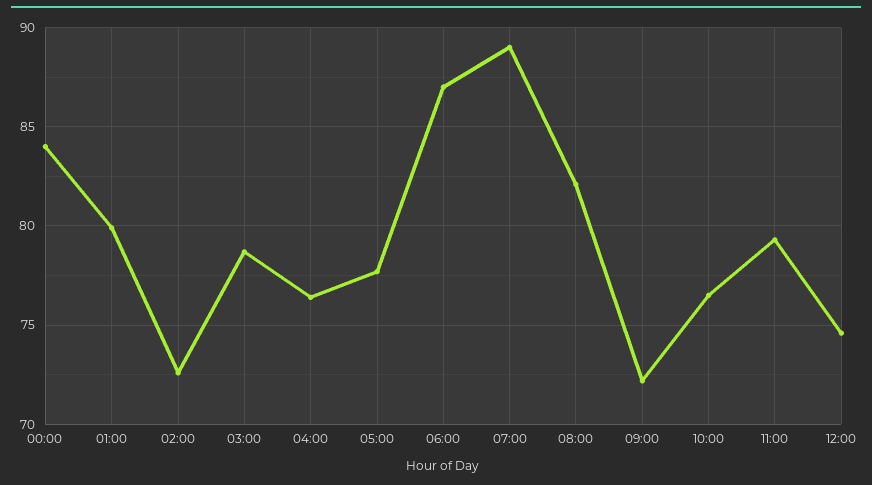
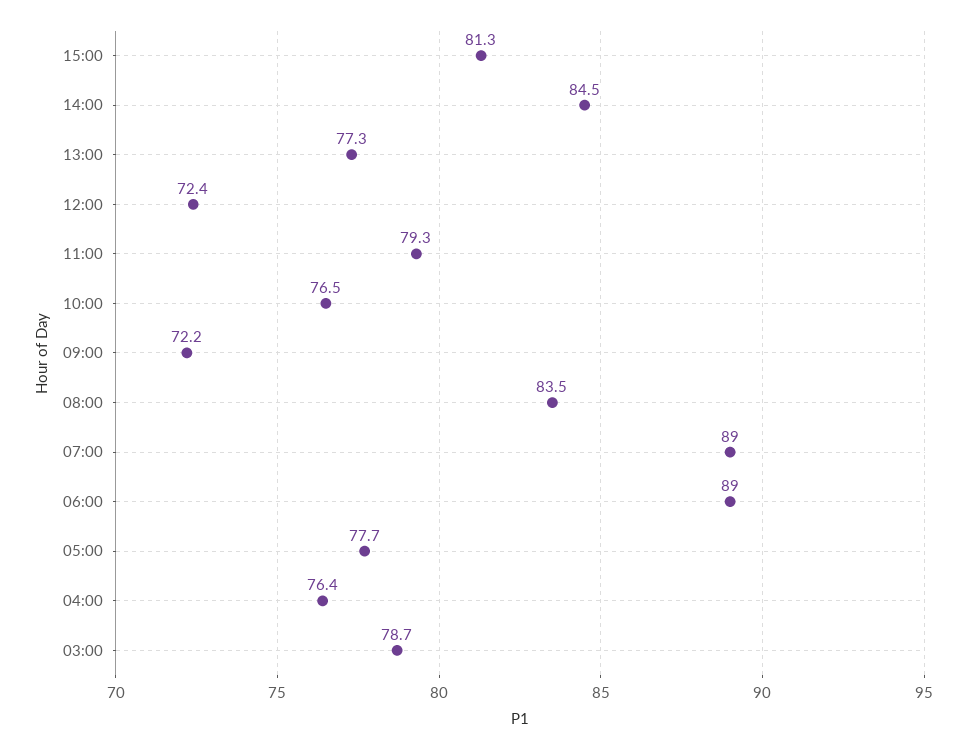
00:00: 84 -> none
01:00: 80 -> none
02:00: 72.5 -> none
06:00: 87 -> 89
08:00: 82 -> 83.5
12:00: 74.5 -> 72.4
15:00: none -> 81.3
14:00: none -> 84.5
13:00: none -> 77.3

